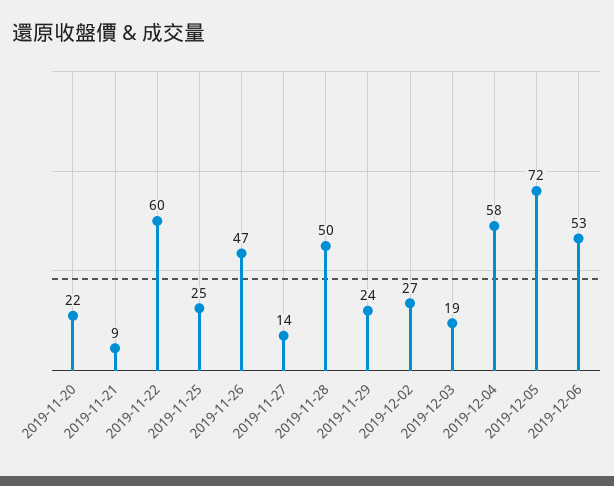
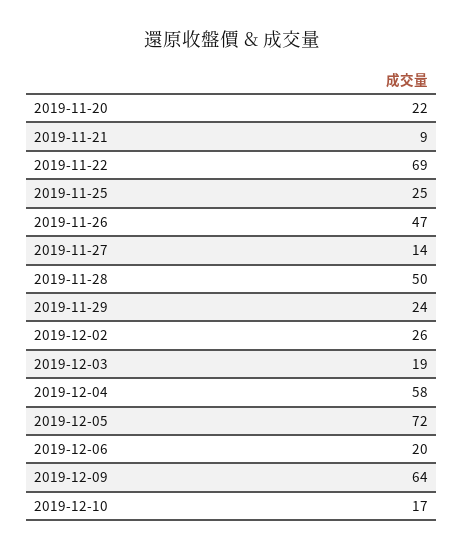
2019-11-22: 60 -> 69
2019-12-02: 27 -> 26
2019-12-06: 53 -> 20
2019-12-09: none -> 64
2019-12-10: none -> 17

